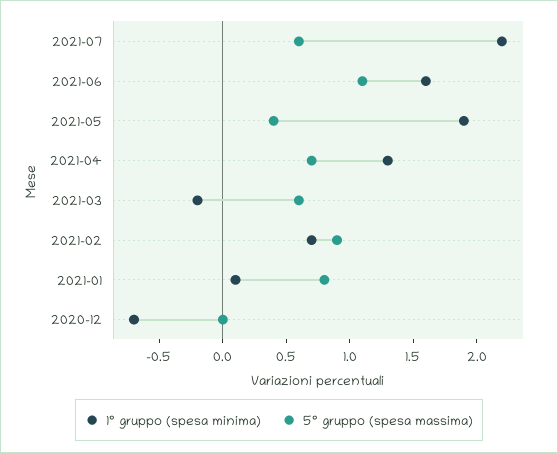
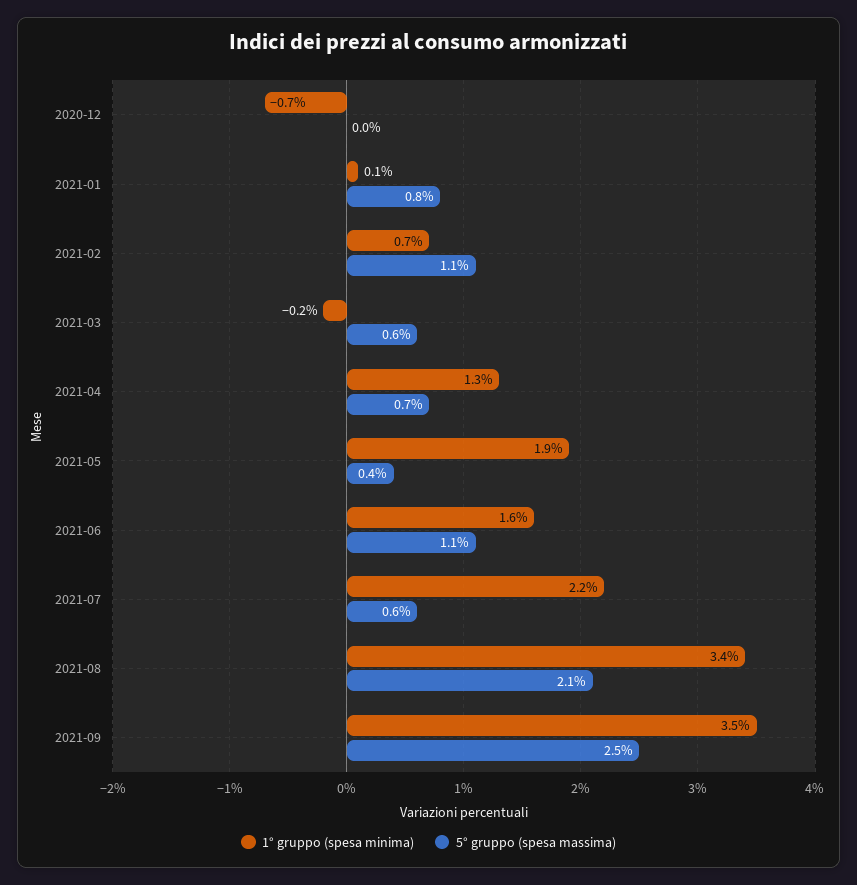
5° gruppo (spesa massima), 2021-02: 0.9 -> 1.1
1° gruppo (spesa minima), 2021-08: none -> 3.4
5° gruppo (spesa massima), 2021-08: none -> 2.1
1° gruppo (spesa minima), 2021-09: none -> 3.5
5° gruppo (spesa massima), 2021-09: none -> 2.5

